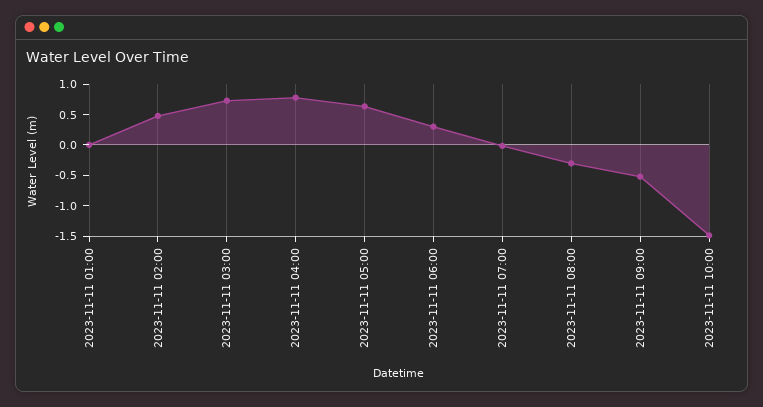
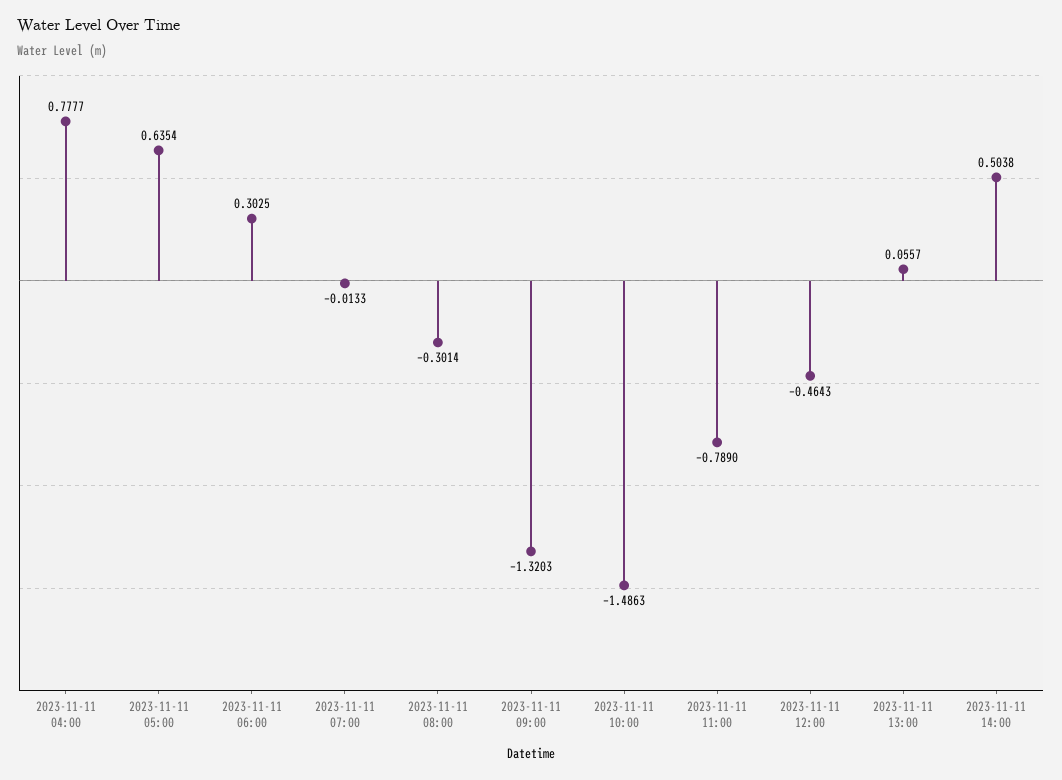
2023-11-11 01:00: 0 -> none
2023-11-11 02:00: 0.5 -> none
2023-11-11 03:00: 0.75 -> none
2023-11-11 09:00: -0.5 -> -1.3203
2023-11-11 11:00: none -> -0.789
2023-11-11 12:00: none -> -0.4643
2023-11-11 13:00: none -> 0.0557
2023-11-11 14:00: none -> 0.5038

